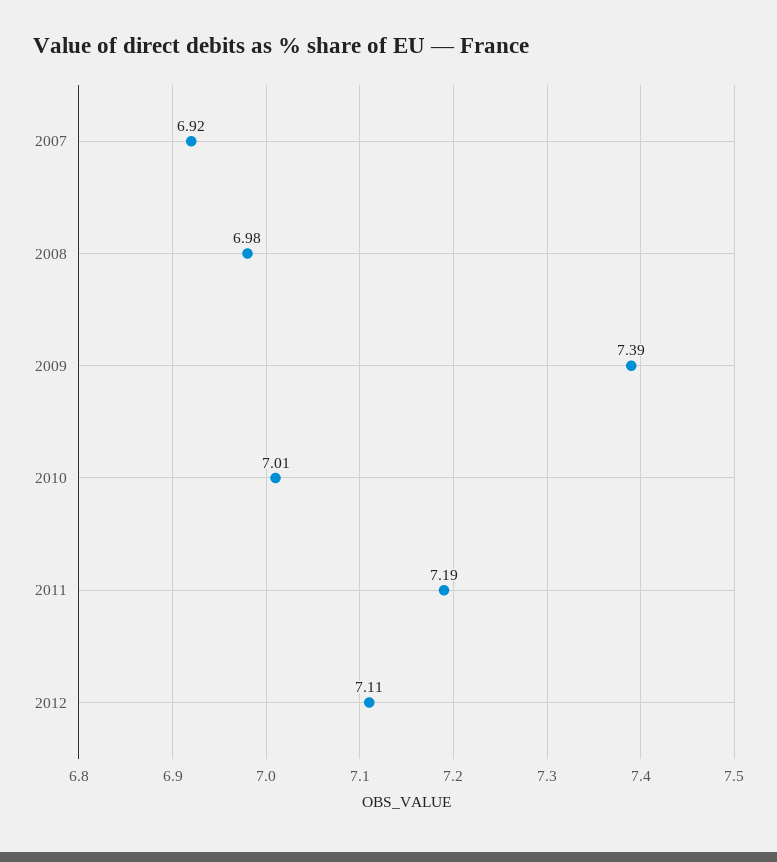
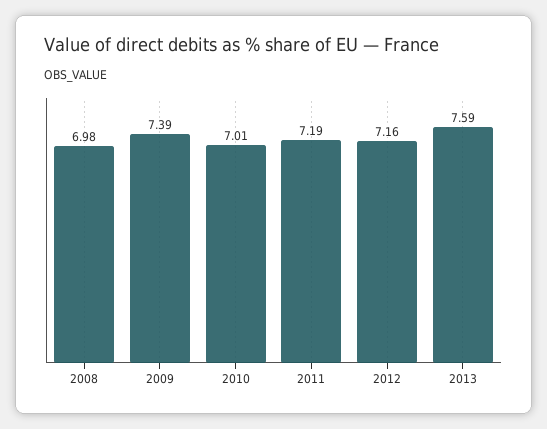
2007: 6.92 -> none
2012: 7.11 -> 7.16
2013: none -> 7.59

